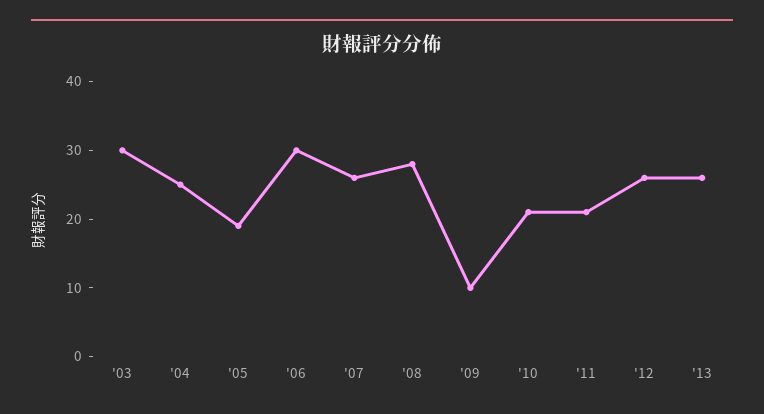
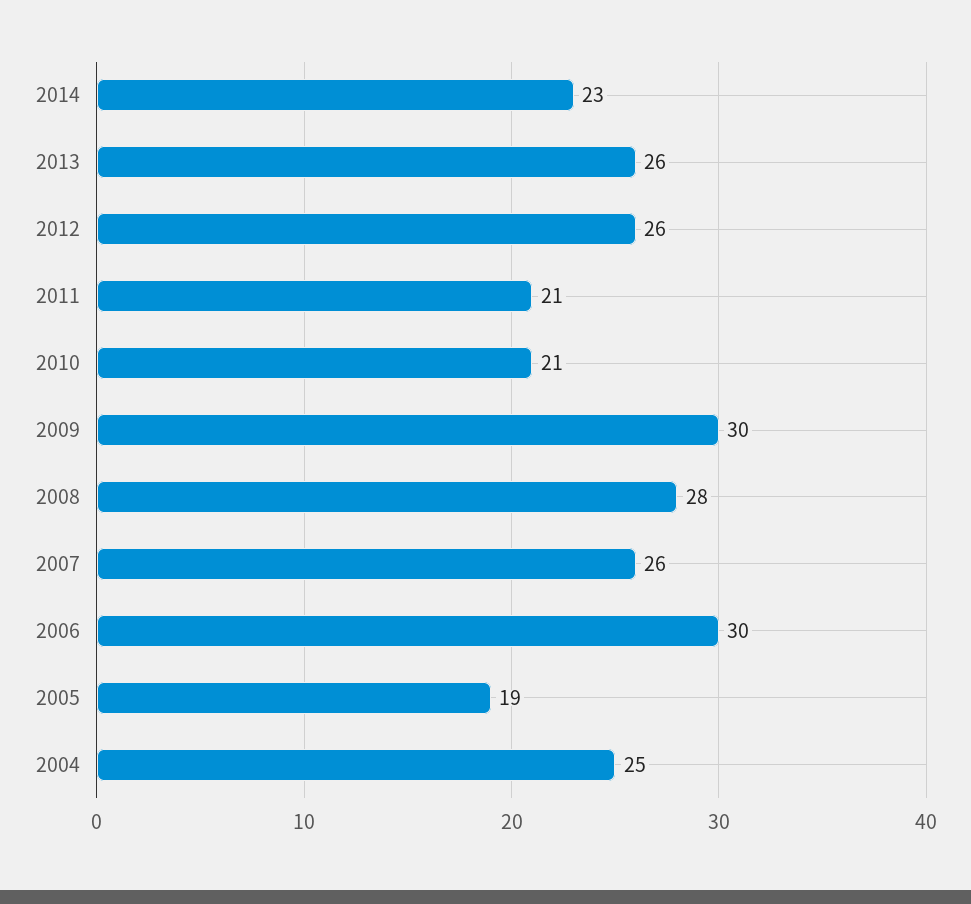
'03: 30 -> none
'09: 10 -> 30
2014: none -> 23

